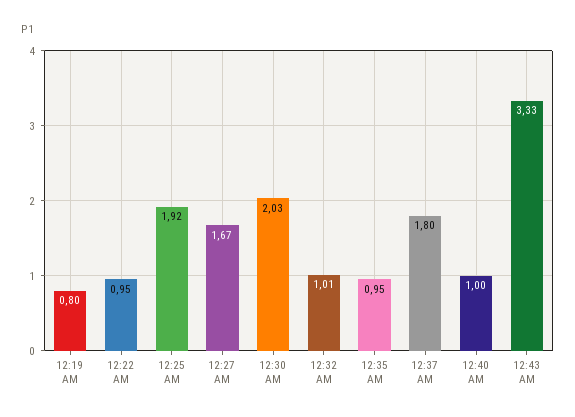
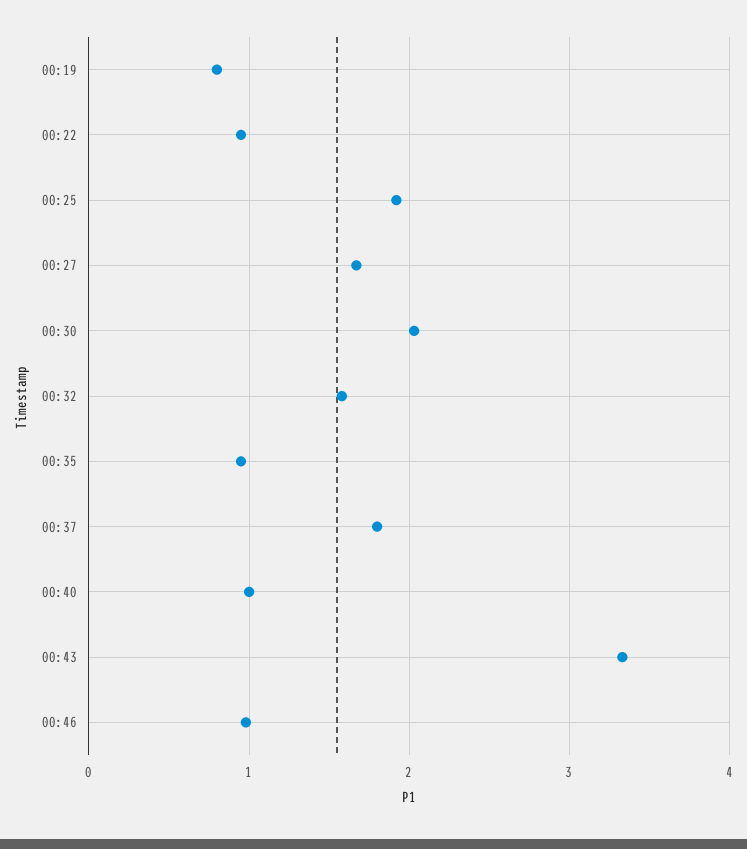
12:32 AM: 1.01 -> 1.6
00:46: none -> 1

